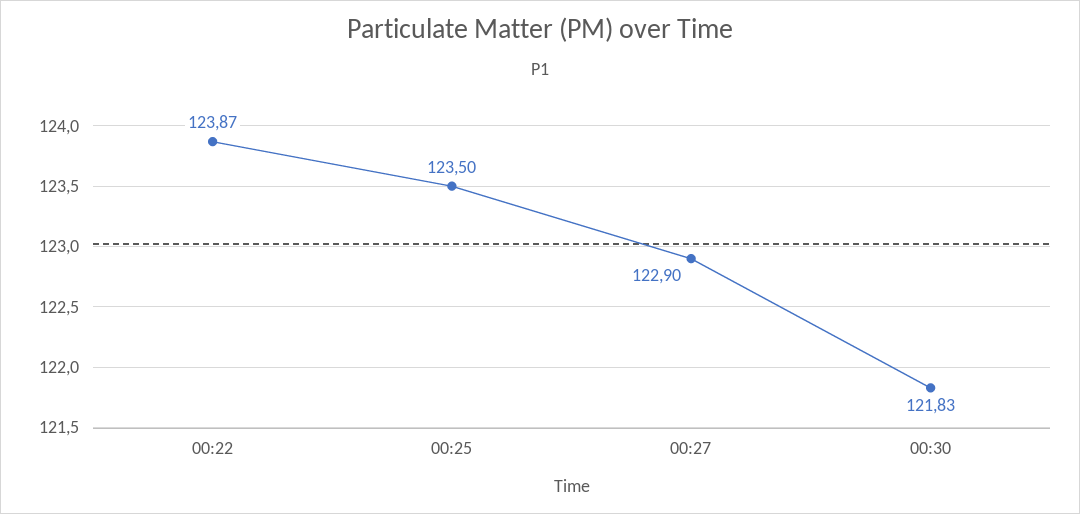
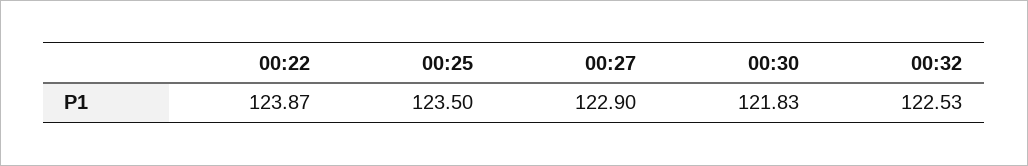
00:32: none -> 122.53

